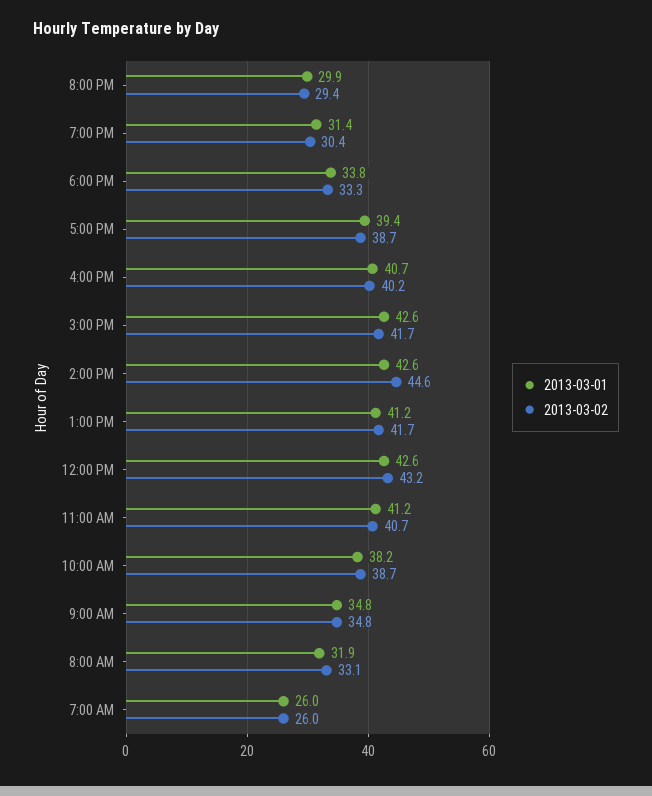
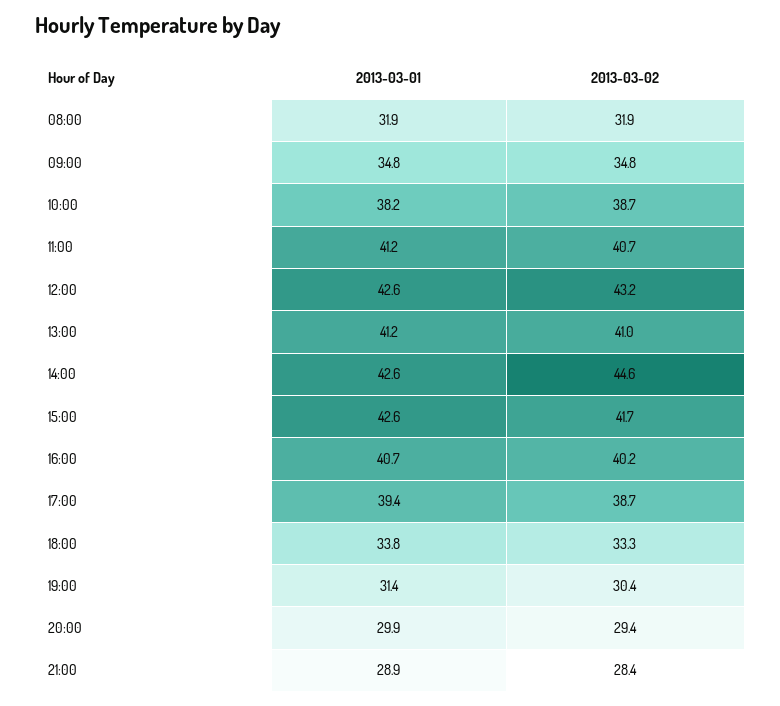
2013-03-02, 1:00 PM: 41.7 -> 41
2013-03-02, 8:00 AM: 33.1 -> 31.9
2013-03-01, 7:00 AM: 26 -> none
2013-03-02, 7:00 AM: 26 -> none
2013-03-01, 21:00: none -> 28.9
2013-03-02, 21:00: none -> 28.4

